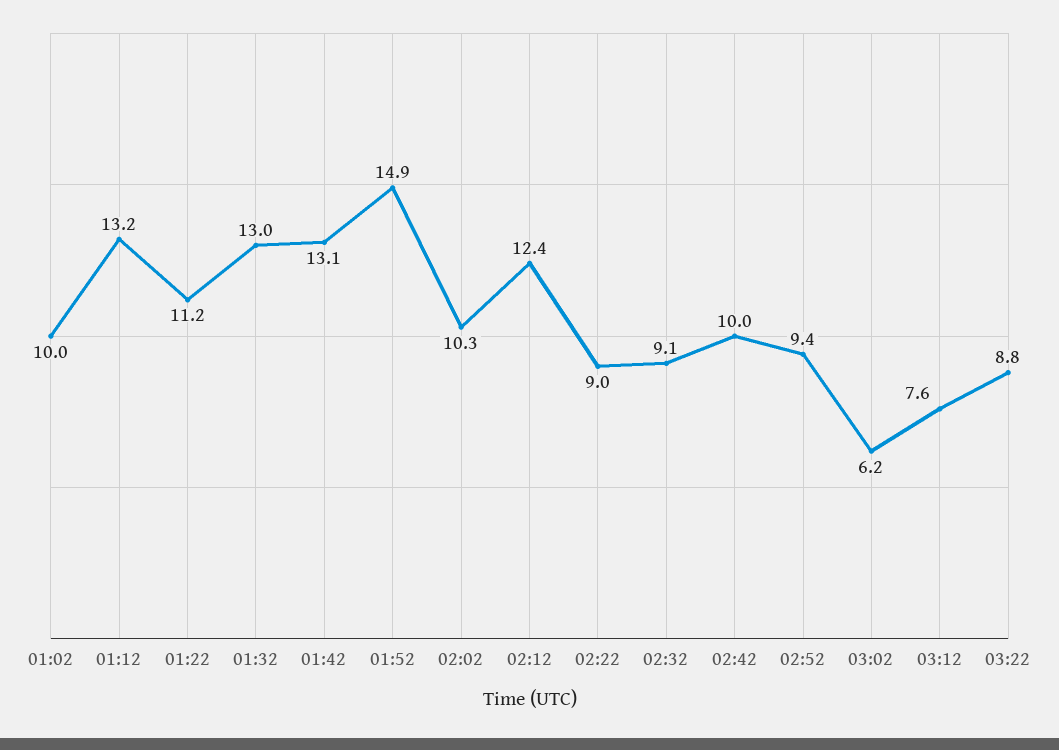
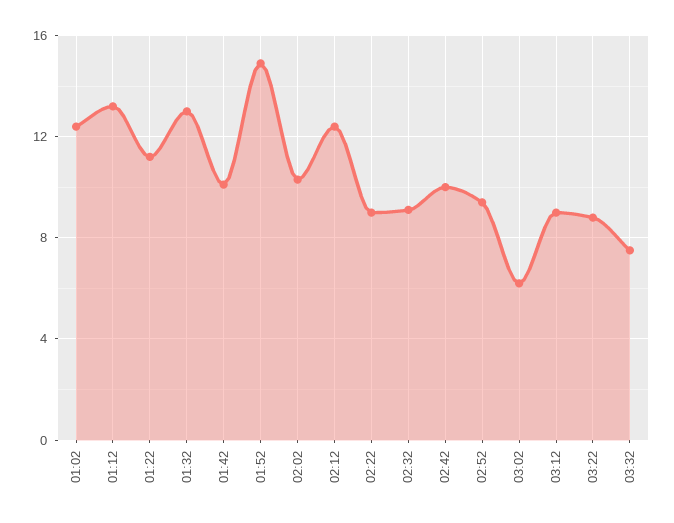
01:02: 10 -> 12.5
01:42: 13.1 -> 10
03:12: 7.6 -> 9
03:32: none -> 7.5

